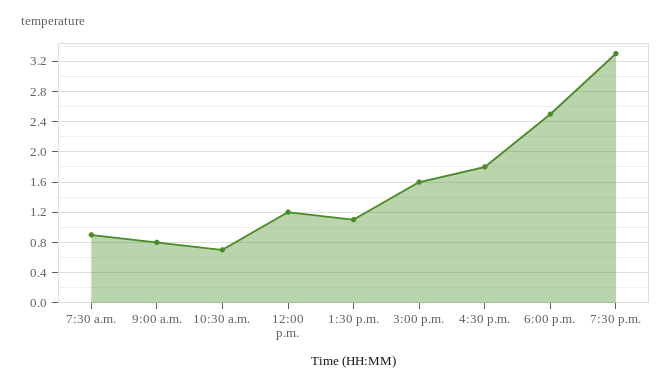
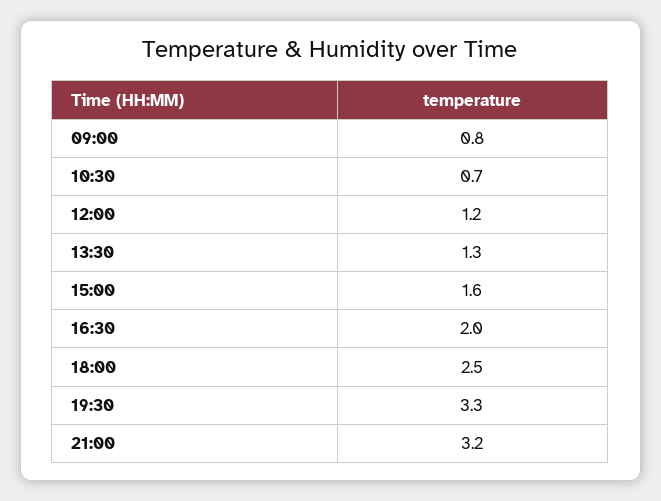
7:30 a.m.: 0.9 -> none
1:30 p.m.: 1.1 -> 1.3
4:30 p.m.: 1.8 -> 2
21:00: none -> 3.2

